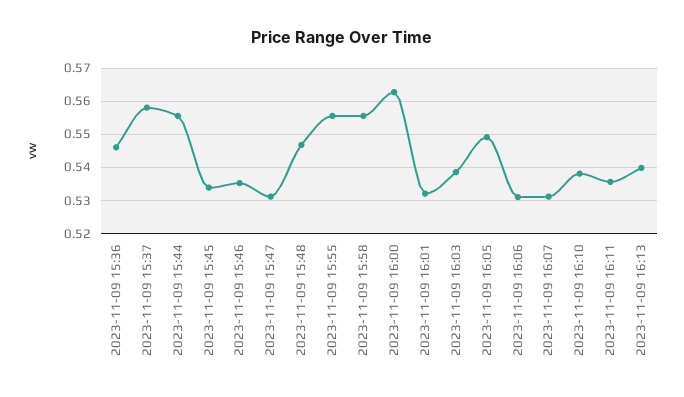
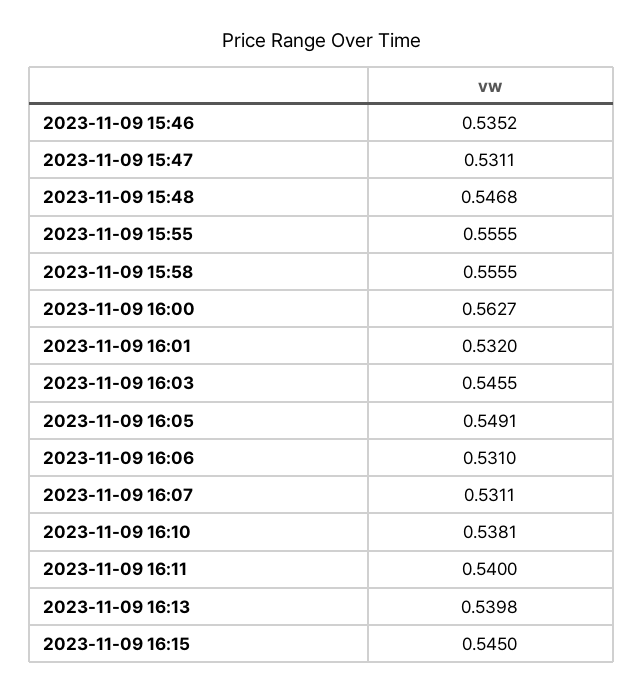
2023-11-09 15:36: 0.546 -> none
2023-11-09 15:37: 0.558 -> none
2023-11-09 15:44: 0.556 -> none
2023-11-09 15:45: 0.534 -> none
2023-11-09 16:03: 0.538 -> 0.5455
2023-11-09 16:11: 0.536 -> 0.54
2023-11-09 16:15: none -> 0.545

